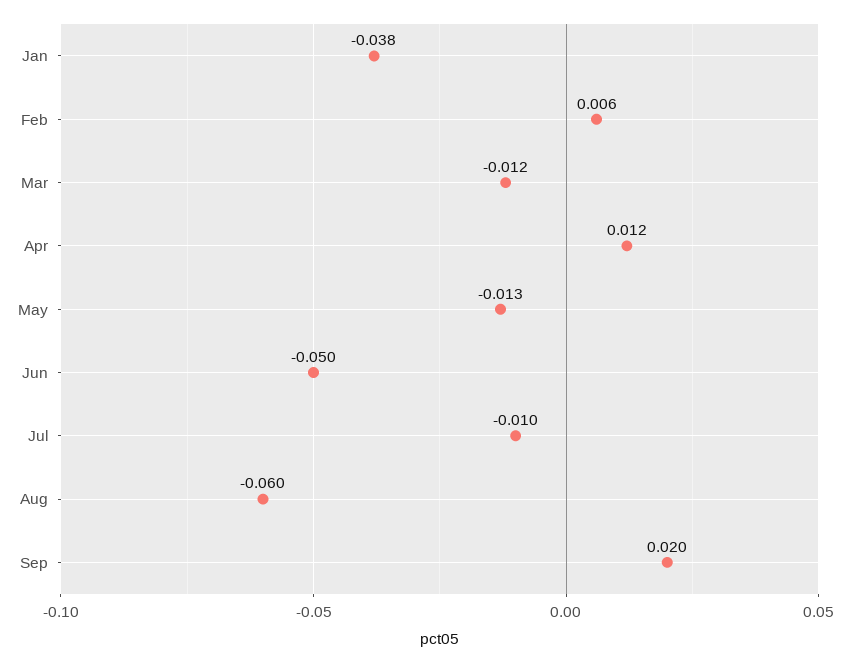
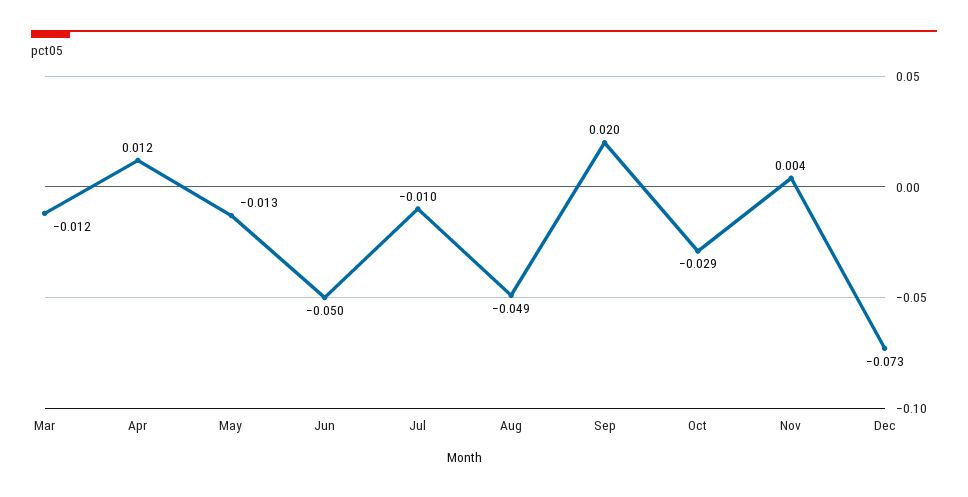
Jan: -0.038 -> none
Feb: 0.006 -> none
Aug: -0.06 -> -0.049
Oct: none -> -0.029
Nov: none -> 0.004
Dec: none -> -0.073

